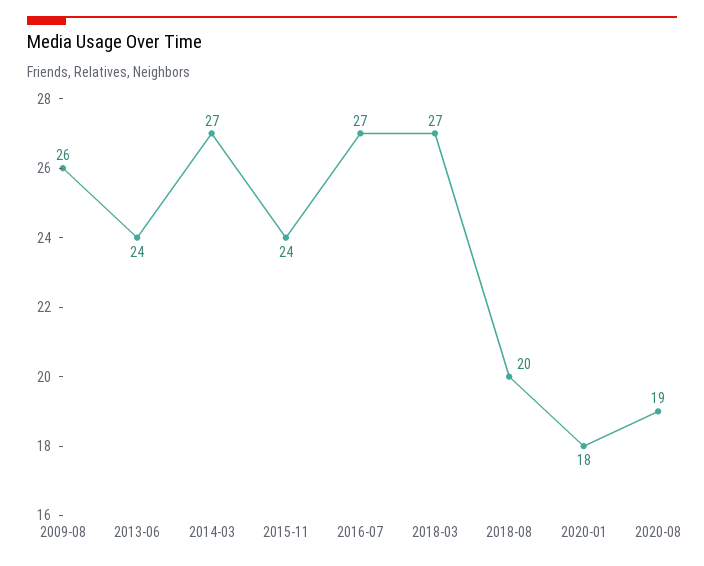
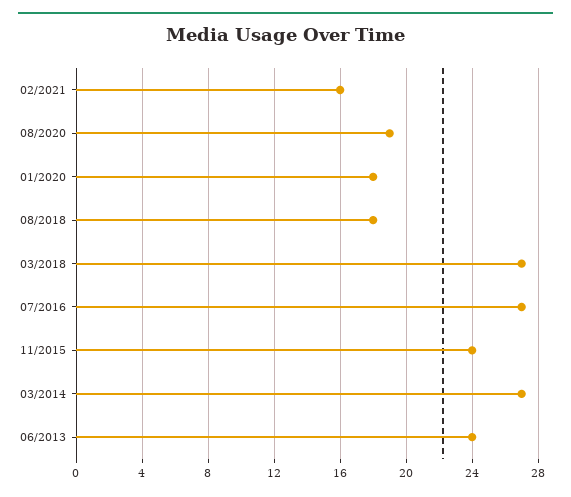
2009-08: 26 -> none
2018-08: 20 -> 18
02/2021: none -> 16

